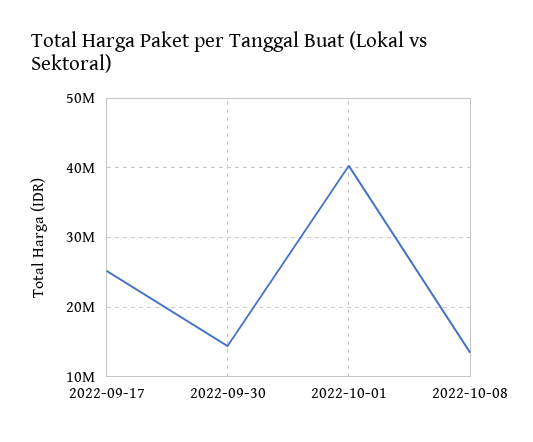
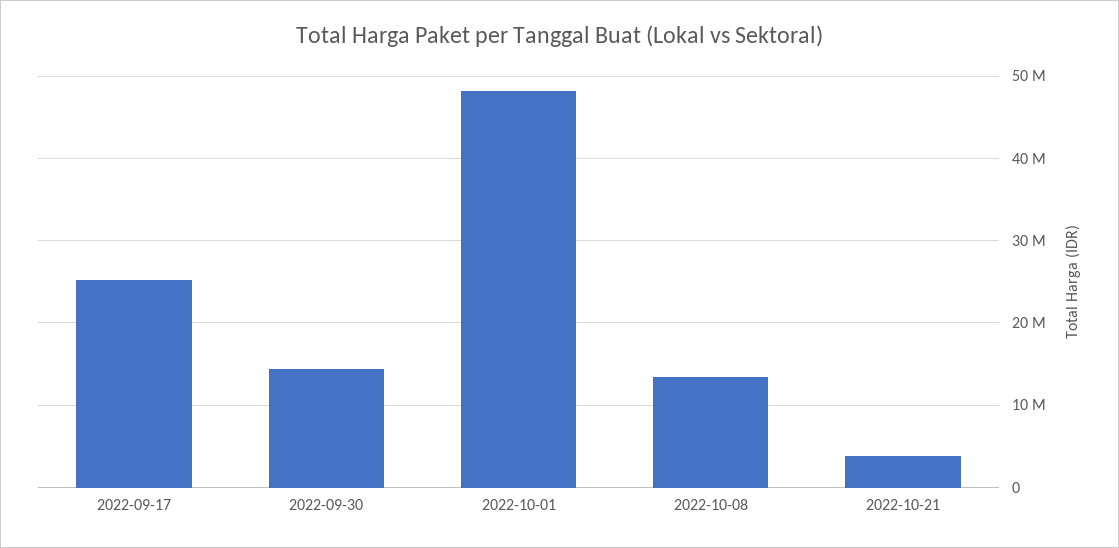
2022-10-01: 40000000 -> 48000000
2022-10-21: none -> 4000000

